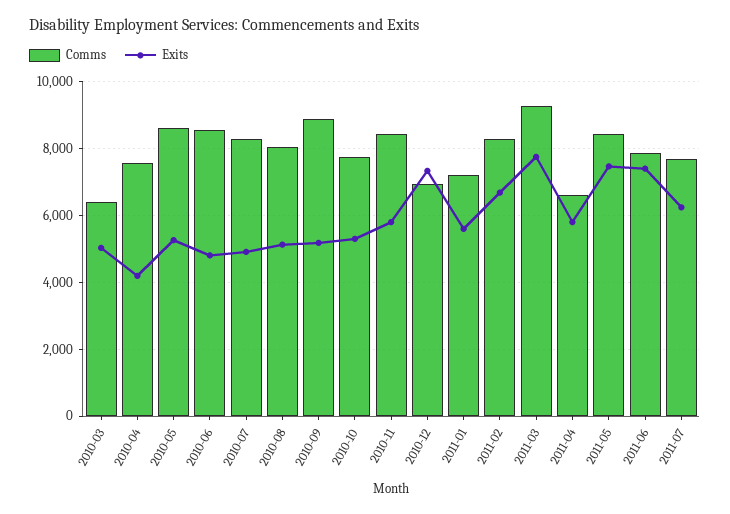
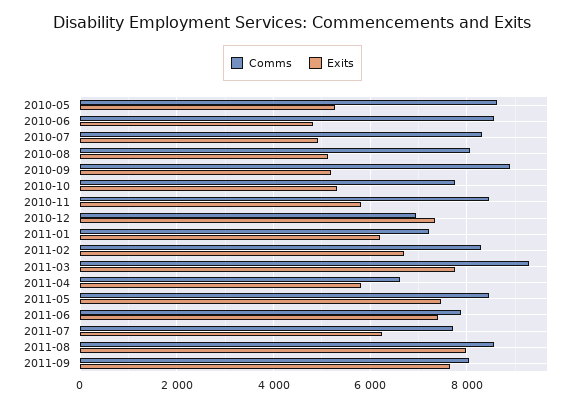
Comms, 2010-03: 6400 -> none
Exits, 2010-03: 5000 -> none
Comms, 2010-04: 7600 -> none
Exits, 2010-04: 4200 -> none
Exits, 2011-01: 5600 -> 6200
Comms, 2011-08: none -> 8600
Exits, 2011-08: none -> 8000
Comms, 2011-09: none -> 8000
Exits, 2011-09: none -> 7600

